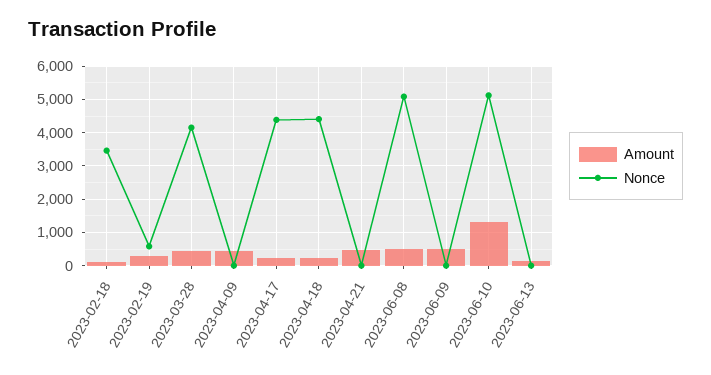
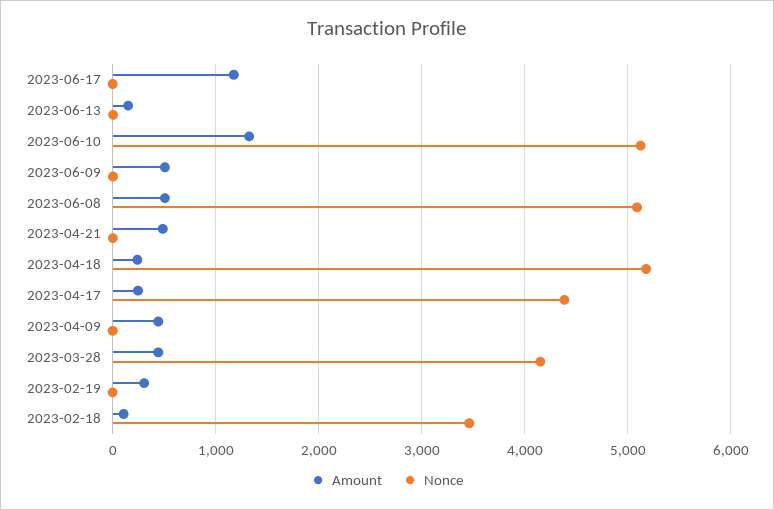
Nonce, 2023-02-19: 600 -> 0
Nonce, 2023-04-18: 4400 -> 5200
Amount, 2023-06-17: none -> 1200
Nonce, 2023-06-17: none -> 0

